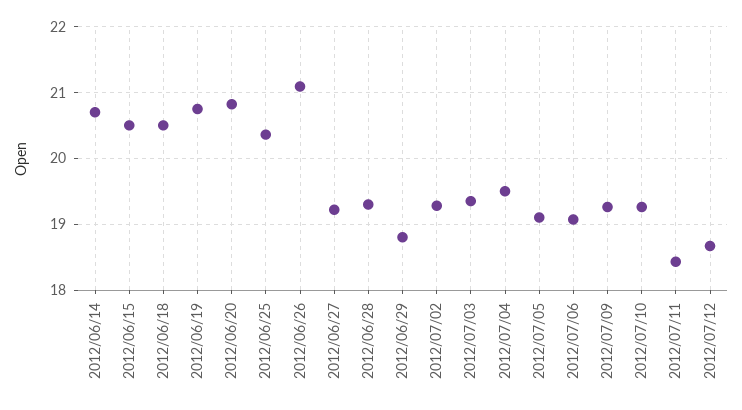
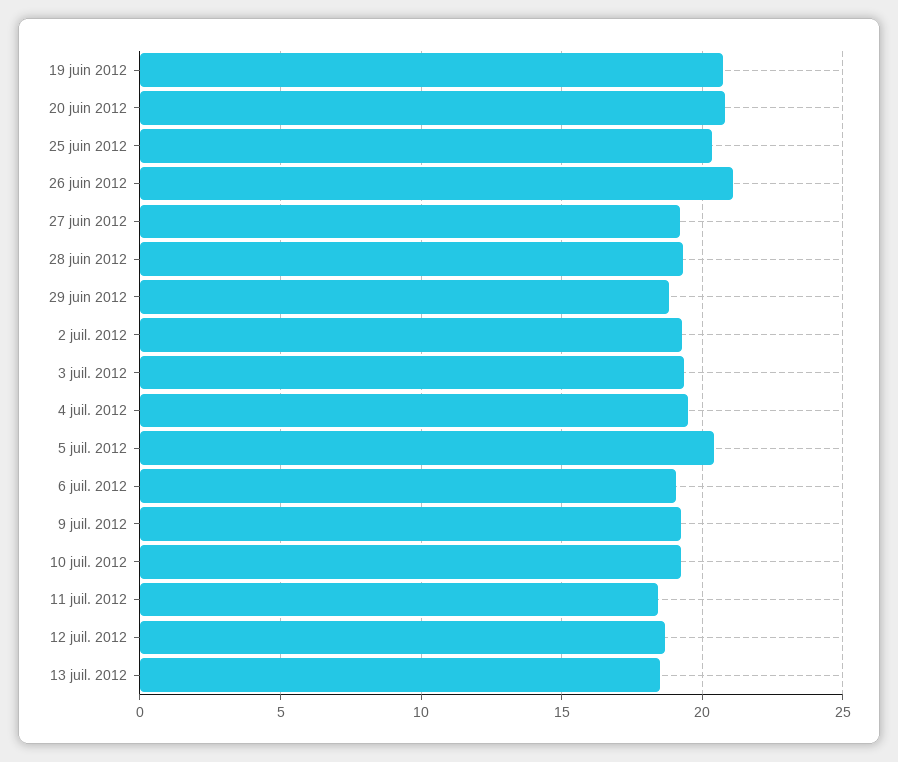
2012/06/14: 20.7 -> none
2012/06/15: 20.5 -> none
2012/06/18: 20.5 -> none
2012/07/05: 19.1 -> 20.5
13 juil. 2012: none -> 18.5

